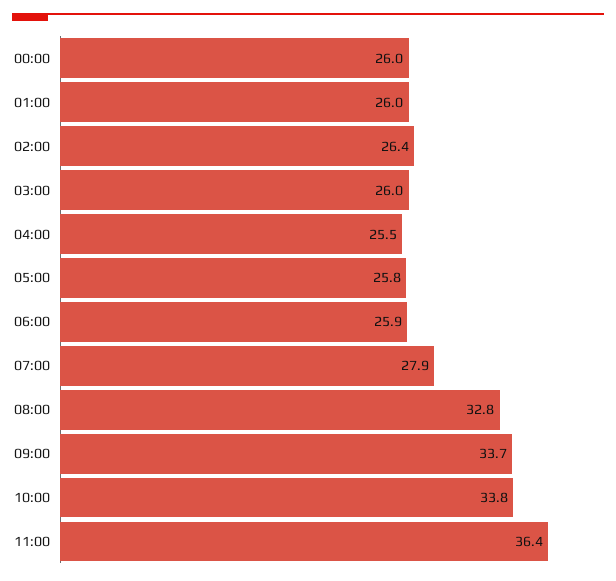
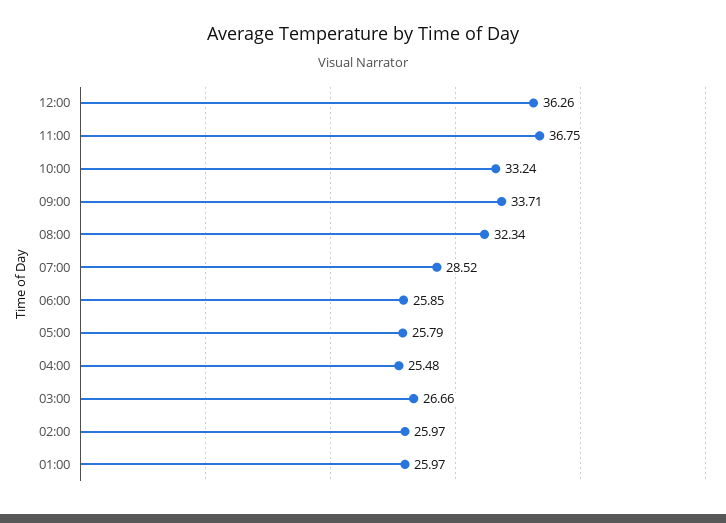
00:00: 26 -> none
02:00: 26.4 -> 25.97
03:00: 26 -> 26.66
07:00: 27.9 -> 28.52
08:00: 32.8 -> 32.34
10:00: 33.8 -> 33.24
11:00: 36.4 -> 36.75
12:00: none -> 36.26

